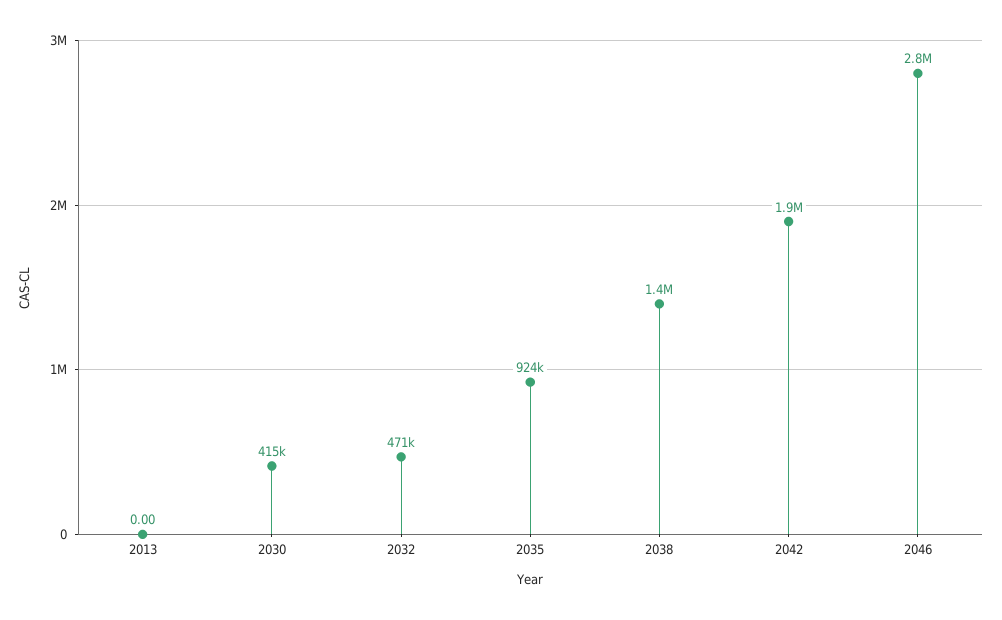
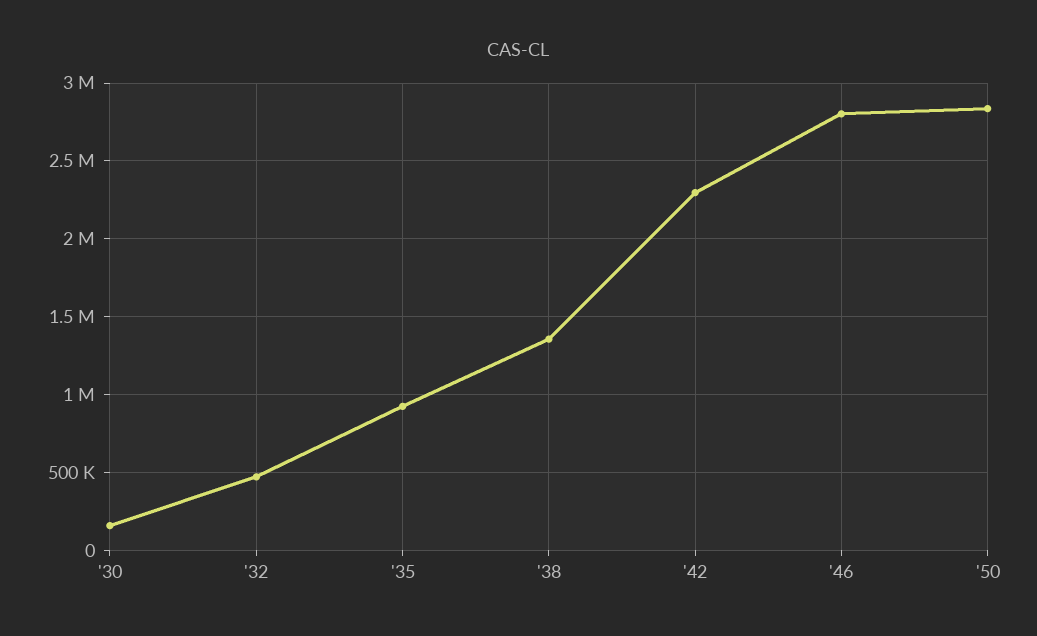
2013: 0 -> none
2030: 415000 -> 150000
2042: 1900000 -> 2300000
'50: none -> 2850000

